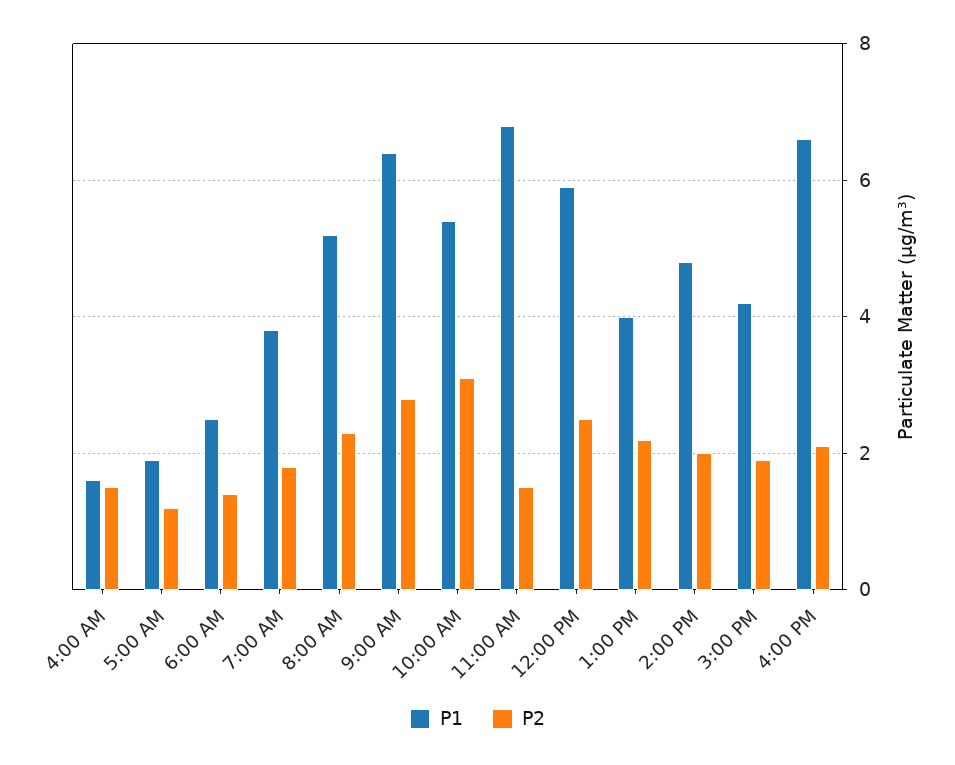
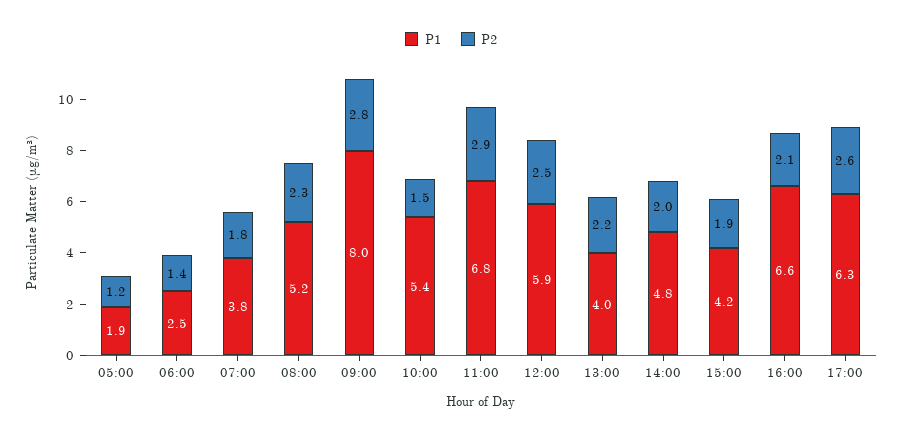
P1, 4:00 AM: 1.5 -> none
P2, 4:00 AM: 1.5 -> none
P1, 9:00 AM: 6.5 -> 8
P2, 10:00 AM: 3 -> 1.5
P2, 11:00 AM: 1.5 -> 2.9
P1, 17:00: none -> 6.3
P2, 17:00: none -> 2.6

